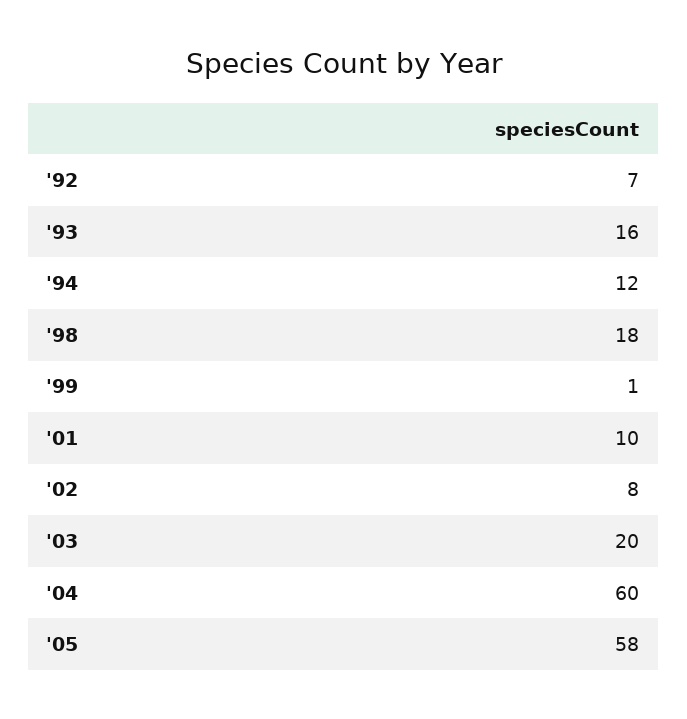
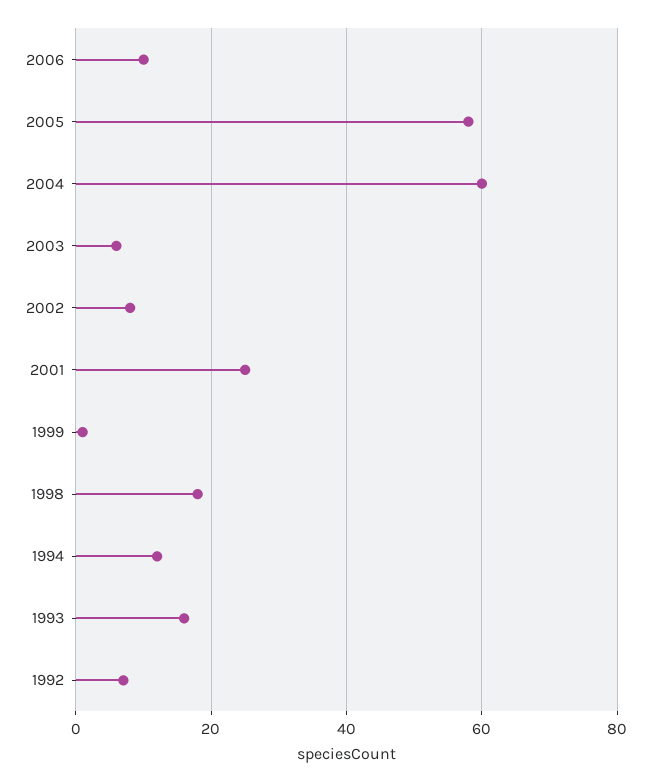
'01: 10 -> 25
'03: 20 -> 5
2006: none -> 10

